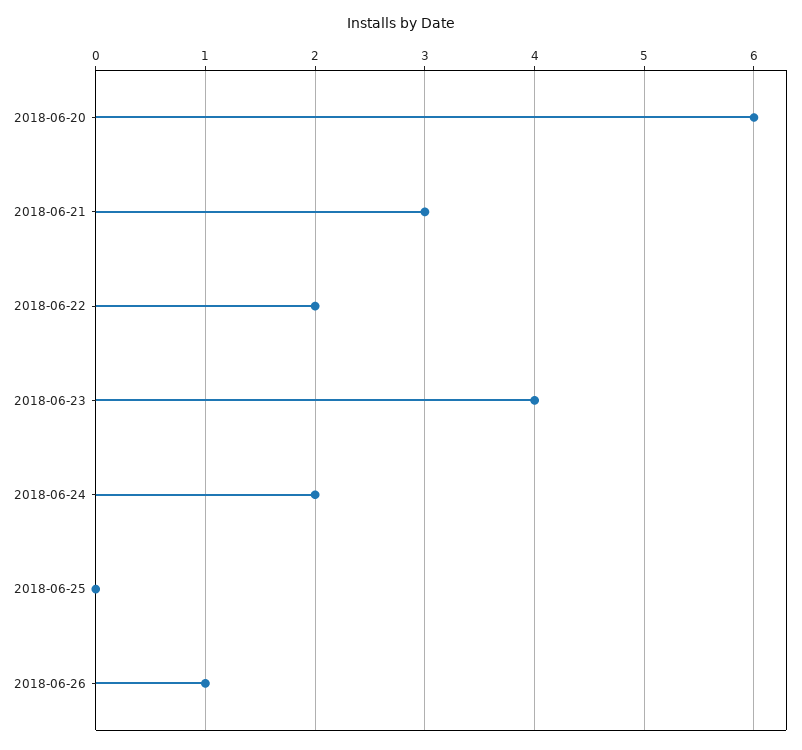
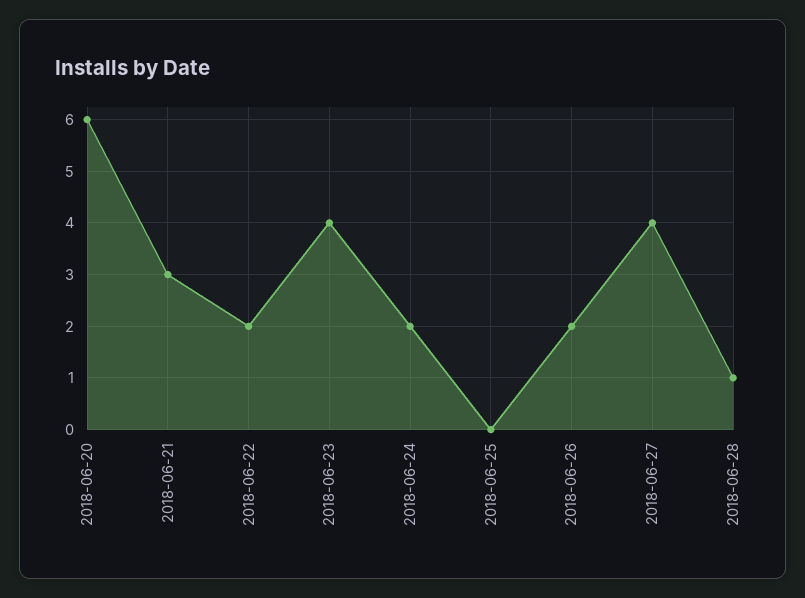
2018-06-26: 1 -> 2
2018-06-27: none -> 4
2018-06-28: none -> 1

